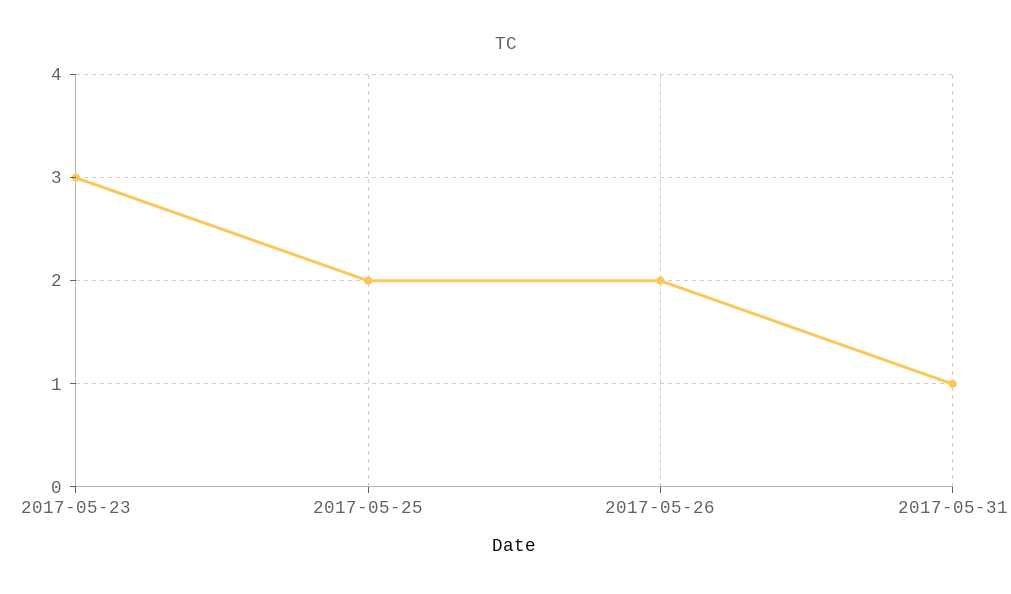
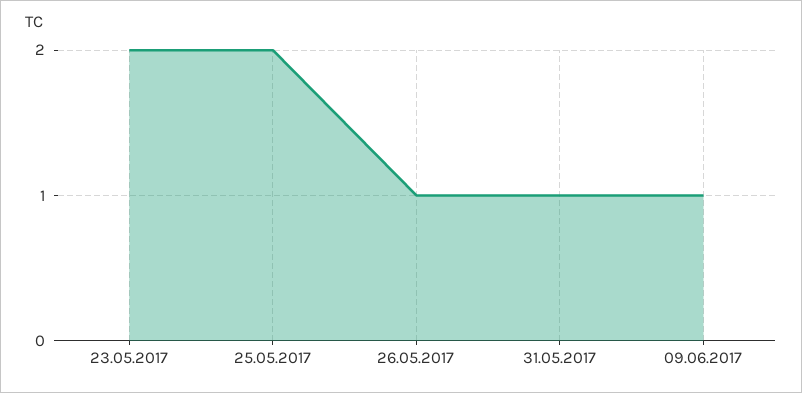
2017-05-23: 3 -> 2
2017-05-26: 2 -> 1
09.06.2017: none -> 1

